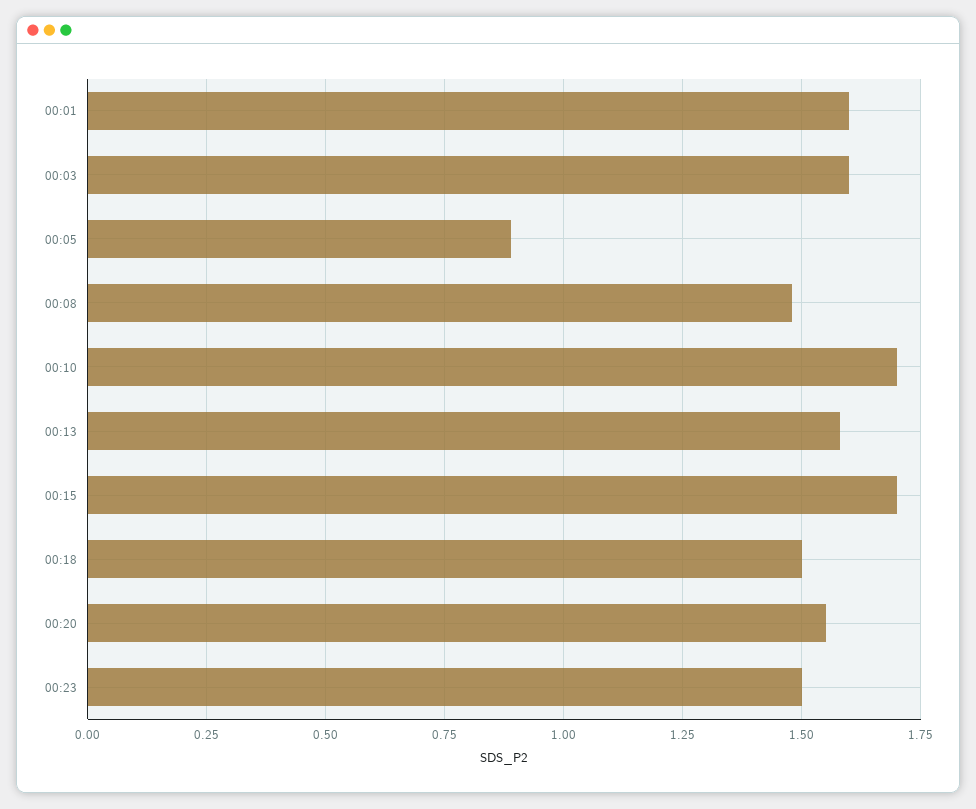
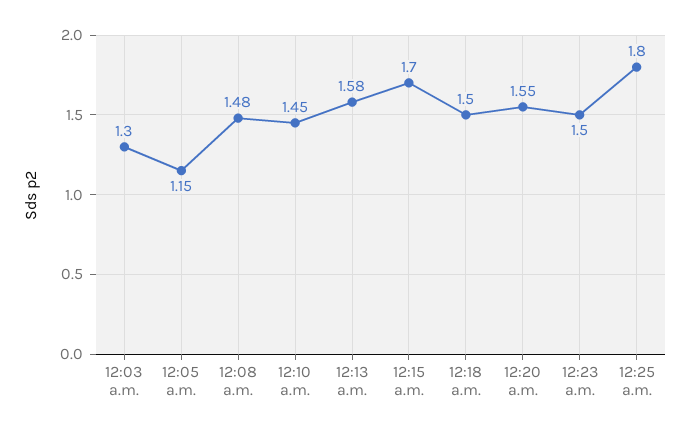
00:01: 1.6 -> none
00:03: 1.6 -> 1.3
00:05: 0.9 -> 1.15
00:10: 1.7 -> 1.45
12:25 a.m.: none -> 1.8

